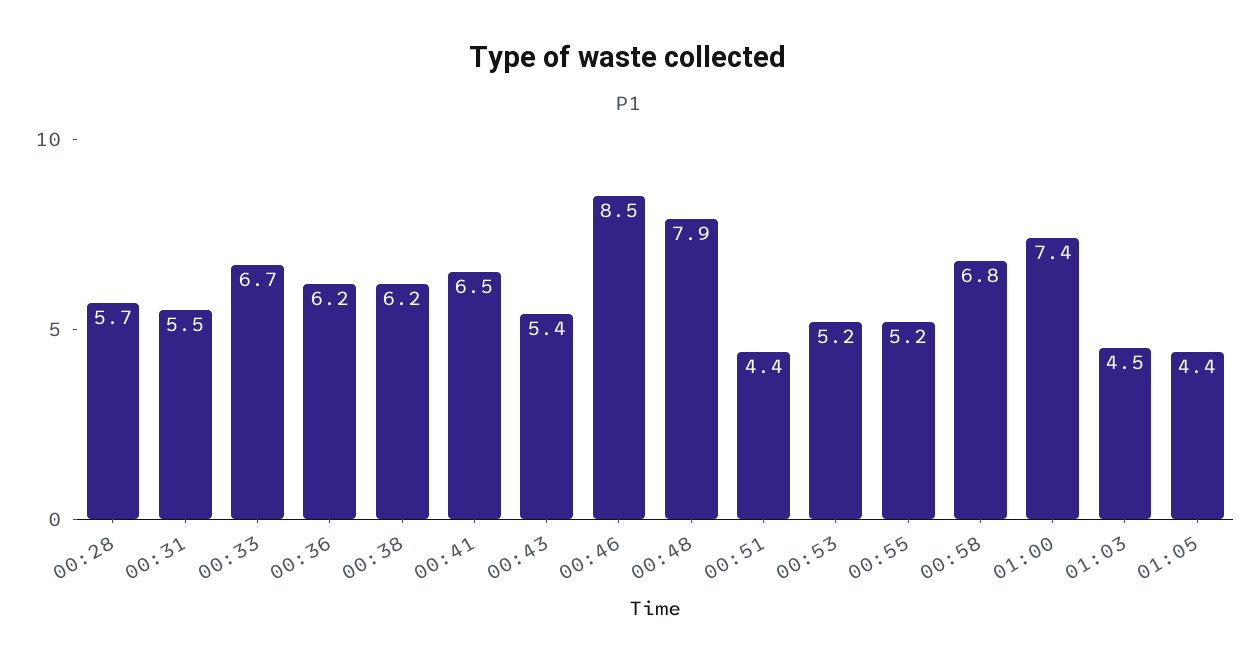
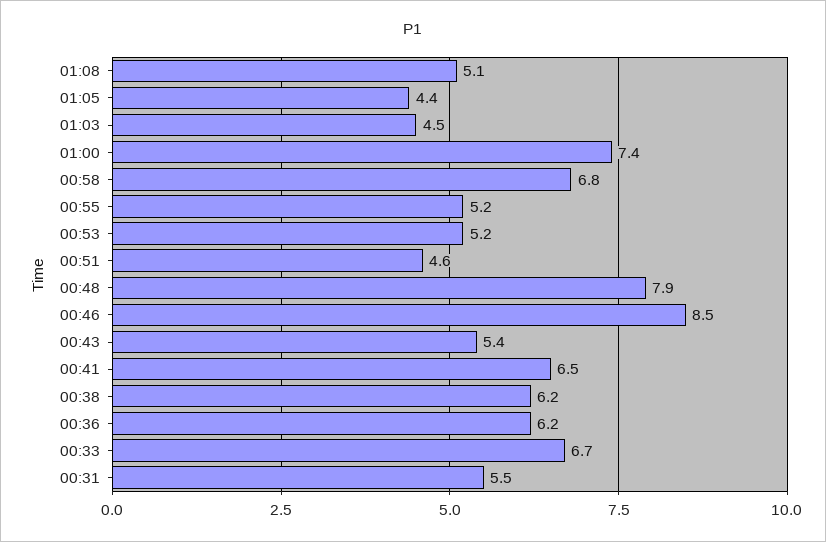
00:28: 5.7 -> none
00:51: 4.4 -> 4.6
01:08: none -> 5.1

